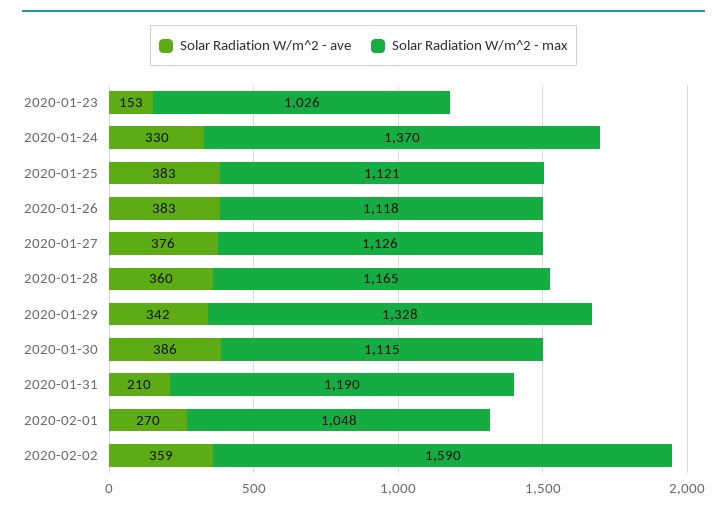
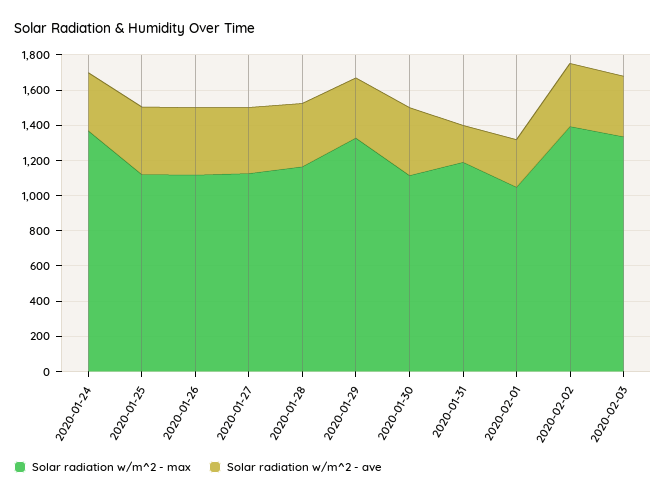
Solar Radiation W/m^2 - ave, 2020-01-23: 153 -> none
Solar Radiation W/m^2 - max, 2020-01-23: 1026 -> none
Solar Radiation W/m^2 - max, 2020-02-02: 1590 -> 1400
Solar Radiation W/m^2 - max, 2020-02-03: none -> 1350
Solar Radiation W/m^2 - ave, 2020-02-03: none -> 350

